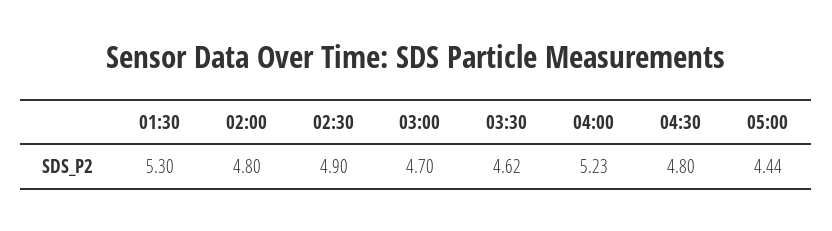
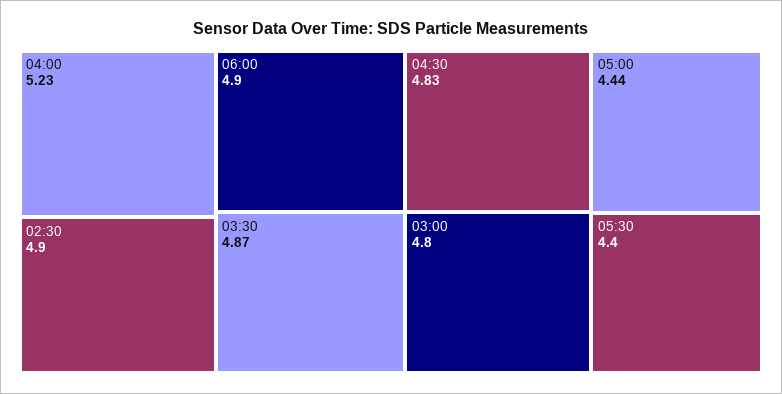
01:30: 5.3 -> none
02:00: 4.8 -> none
03:00: 4.7 -> 4.8
03:30: 4.62 -> 4.87
04:30: 4.8 -> 4.83
06:00: none -> 4.9
05:30: none -> 4.4

